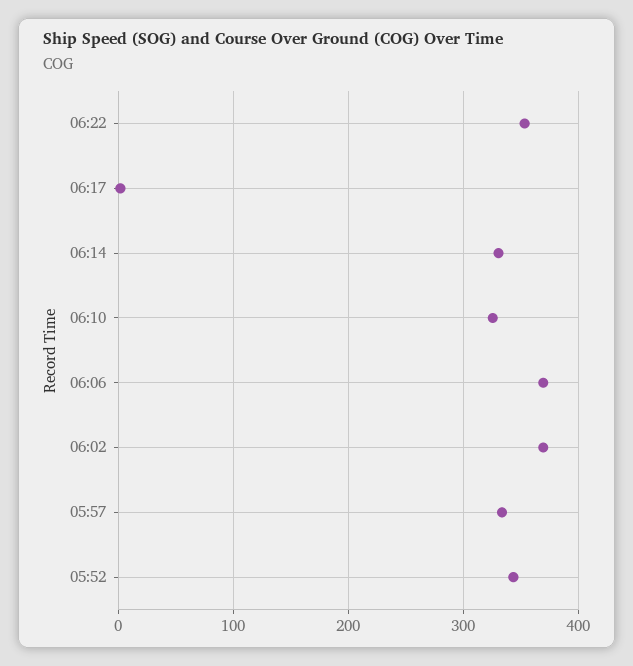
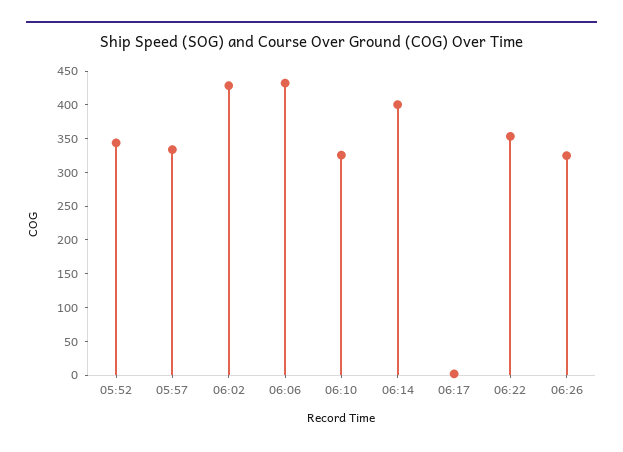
06:14: 330 -> 400
06:06: 370 -> 425
06:02: 370 -> 425
06:26: none -> 325

